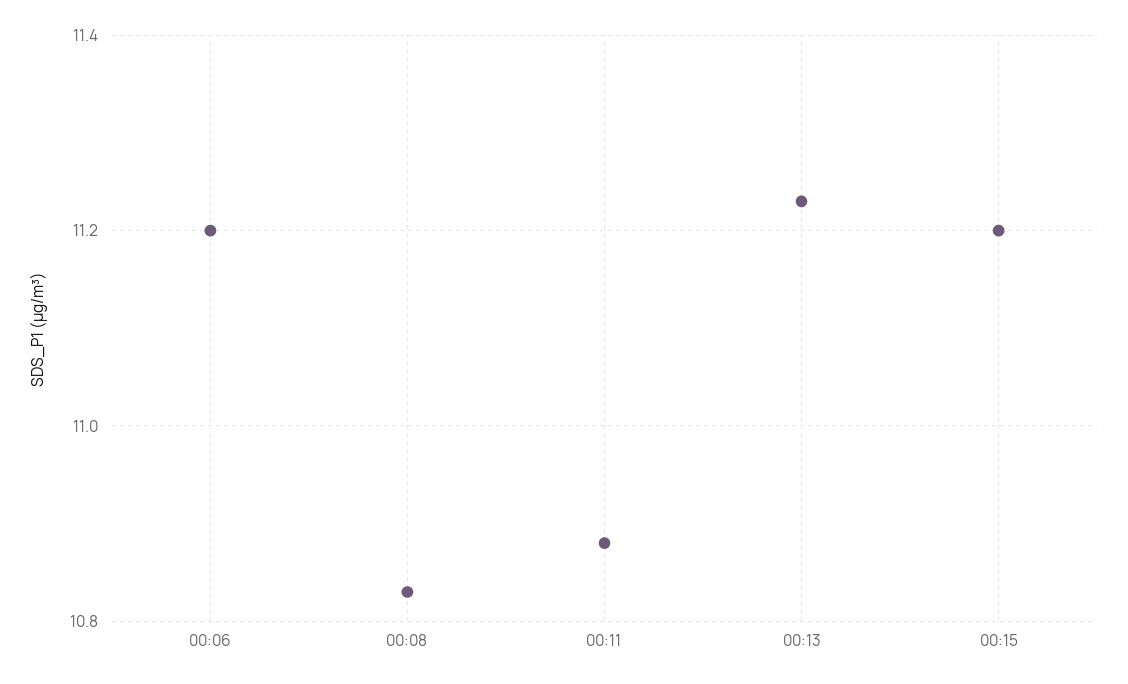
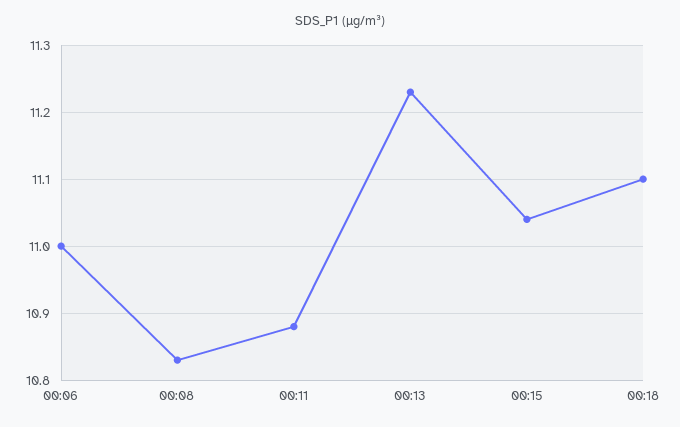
00:06: 11.2 -> 11
00:15: 11.2 -> 11.04
00:18: none -> 11.1

